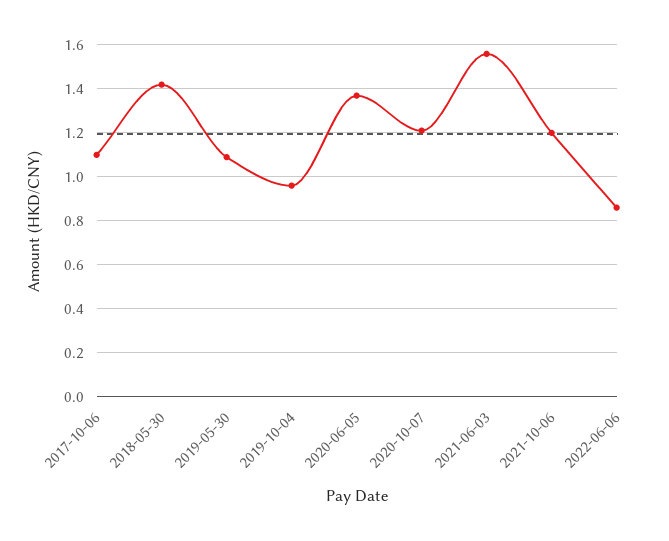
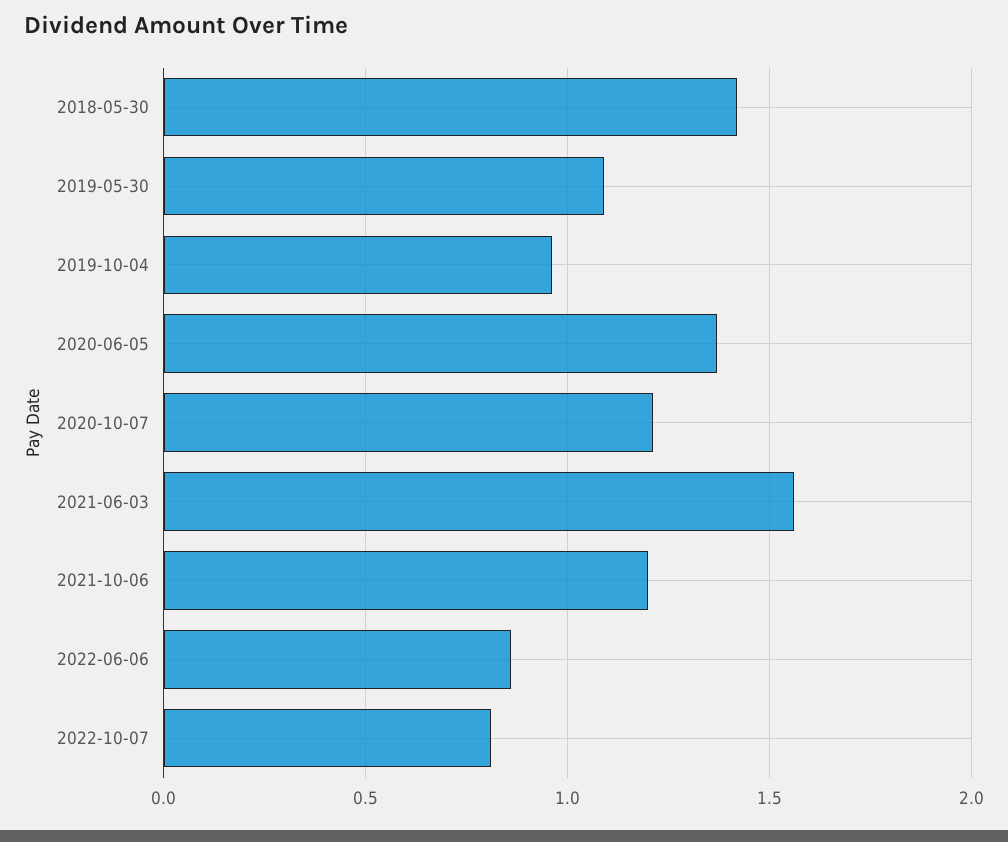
2017-10-06: 1.1 -> none
2022-10-07: none -> 0.8

